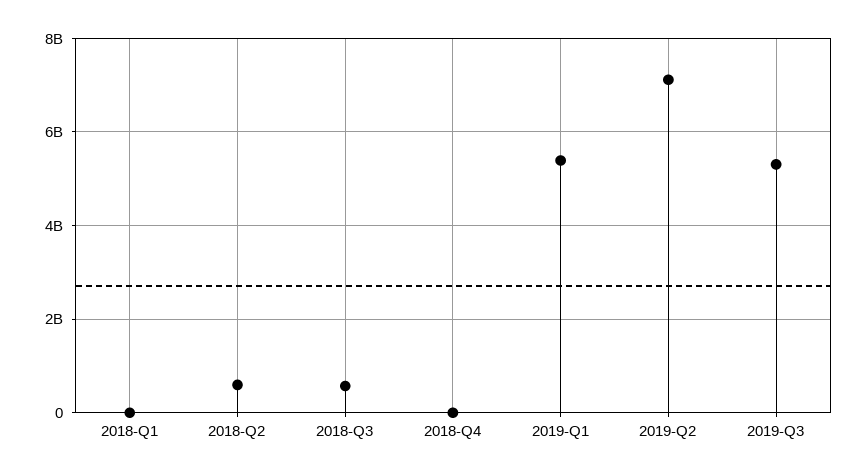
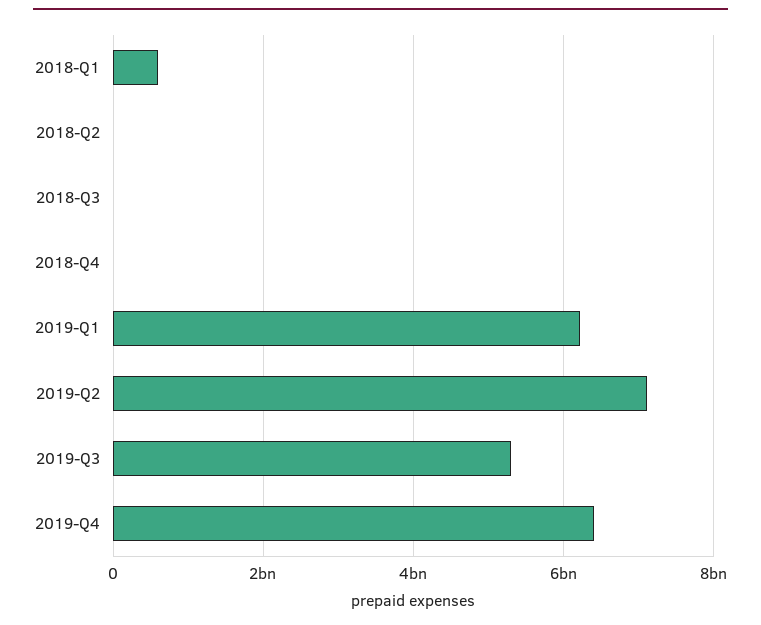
2018-Q1: 0 -> 600000000
2018-Q2: 600000000 -> 0
2018-Q3: 600000000 -> 0
2019-Q1: 5400000000 -> 6200000000
2019-Q4: none -> 6400000000

